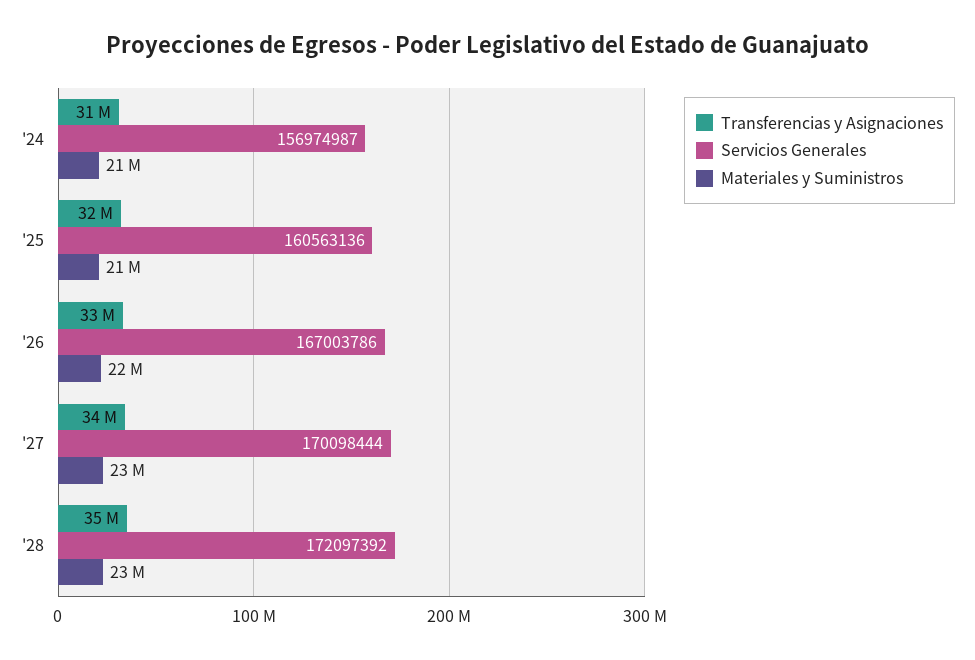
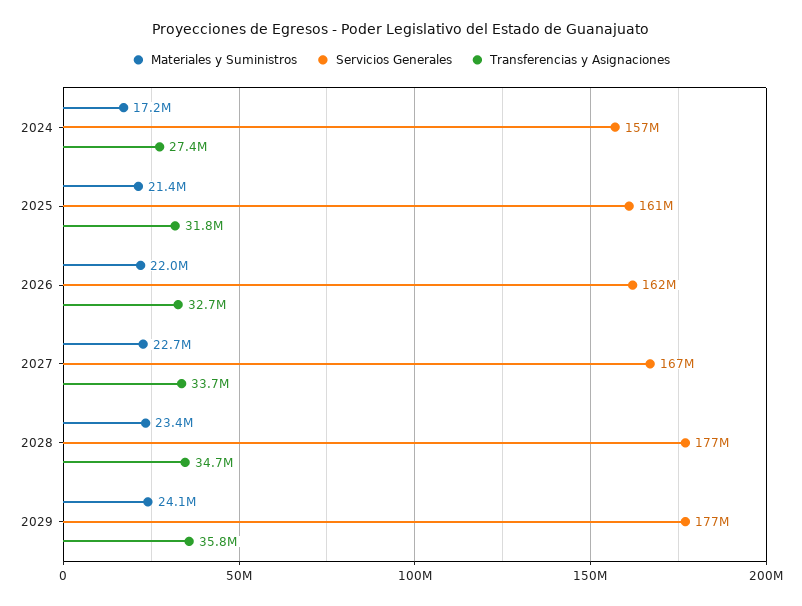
Transferencias y Asignaciones, '24: 31000000 -> 27400000
Materiales y Suministros, '24: 21000000 -> 17200000
Servicios Generales, '26: 167003786 -> 162000000
Servicios Generales, '27: 170098444 -> 167000000
Servicios Generales, '28: 172097392 -> 177000000
Materiales y Suministros, 2029: none -> 24100000
Servicios Generales, 2029: none -> 177000000
Transferencias y Asignaciones, 2029: none -> 35800000

